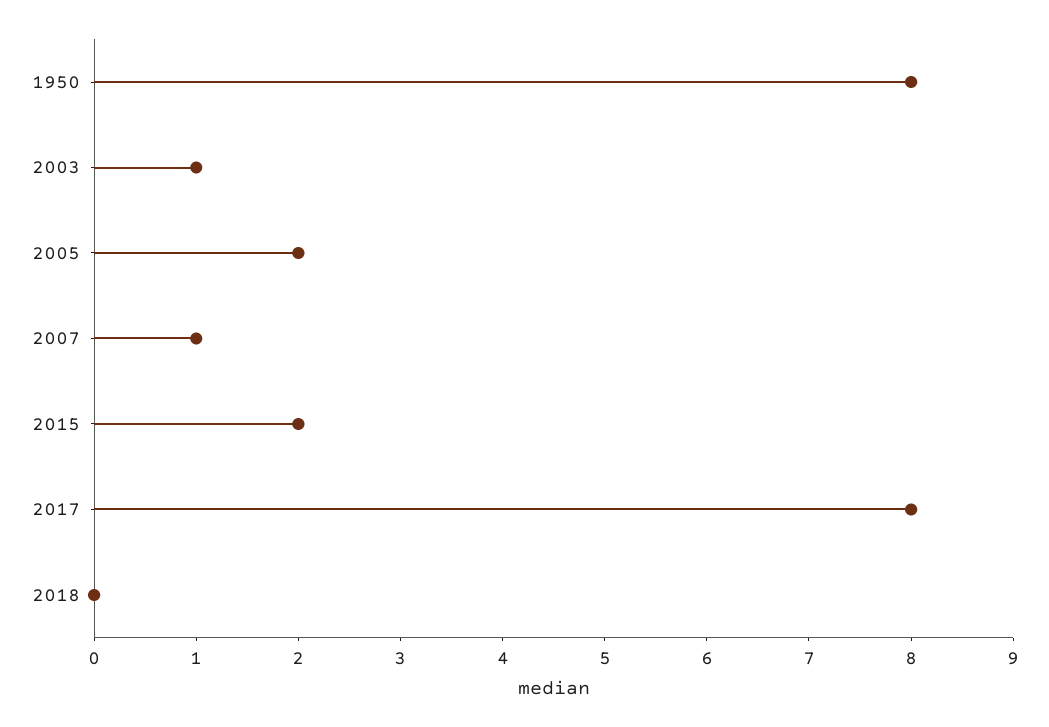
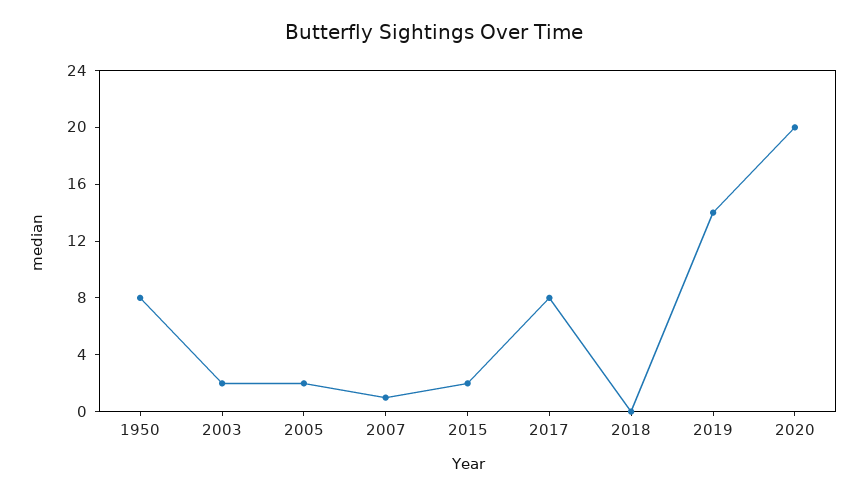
2003: 1 -> 2
2019: none -> 14
2020: none -> 20

